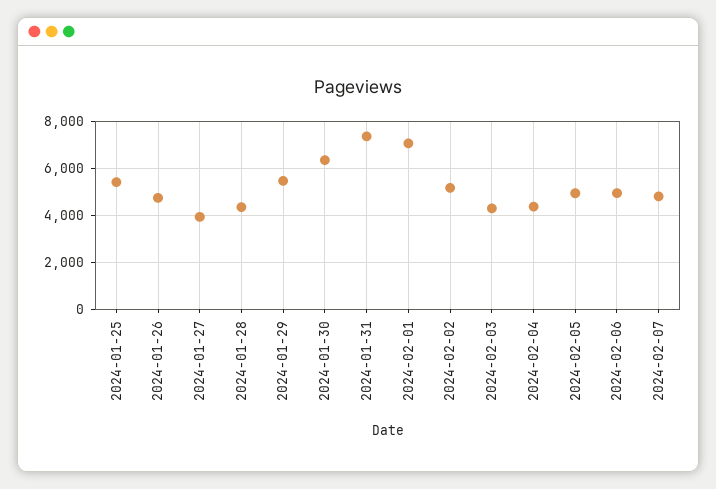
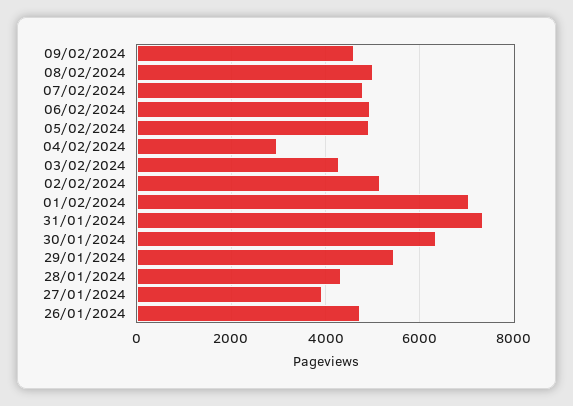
2024-01-25: 5500 -> none
2024-02-04: 4500 -> 3000
09/02/2024: none -> 4600
08/02/2024: none -> 5000

